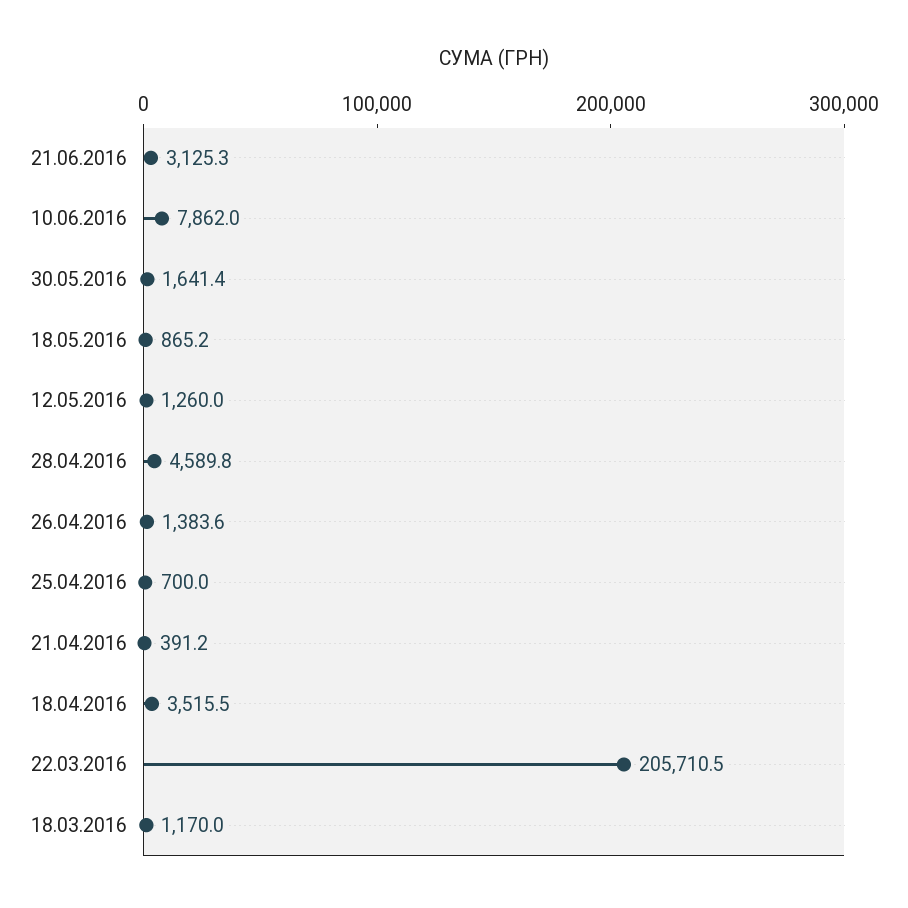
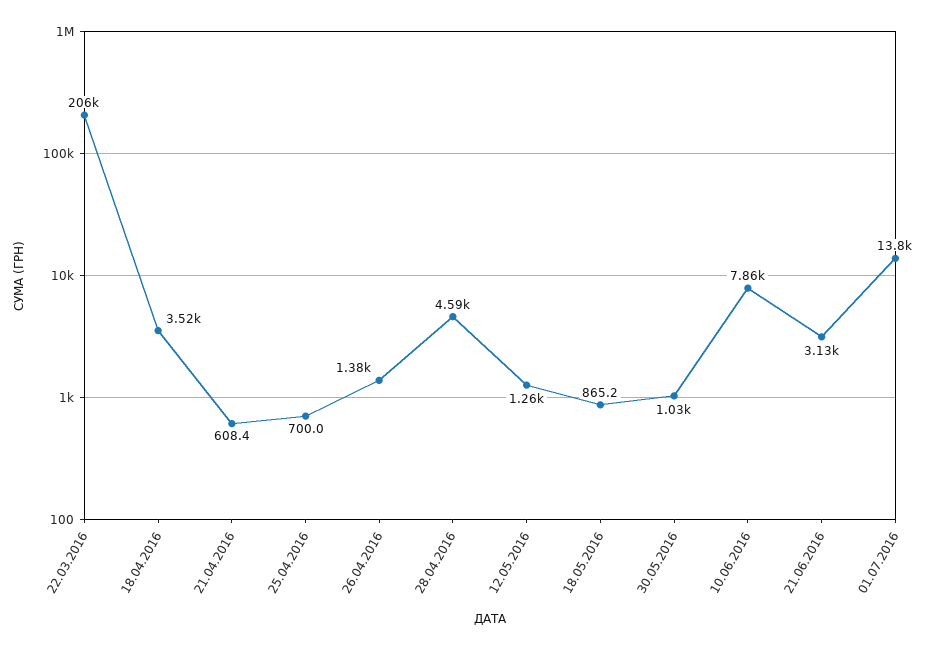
30.05.2016: 1641.4 -> 1030
21.04.2016: 391.2 -> 608.4
18.03.2016: 1170 -> none
01.07.2016: none -> 13800

